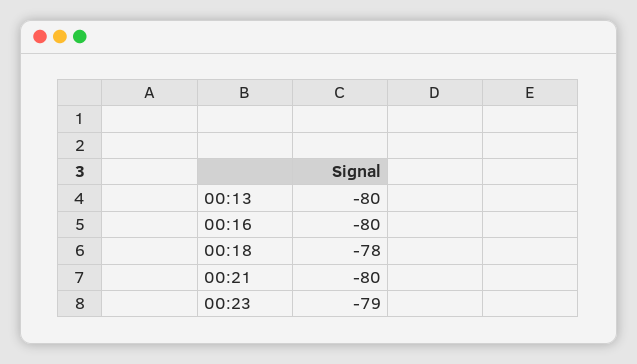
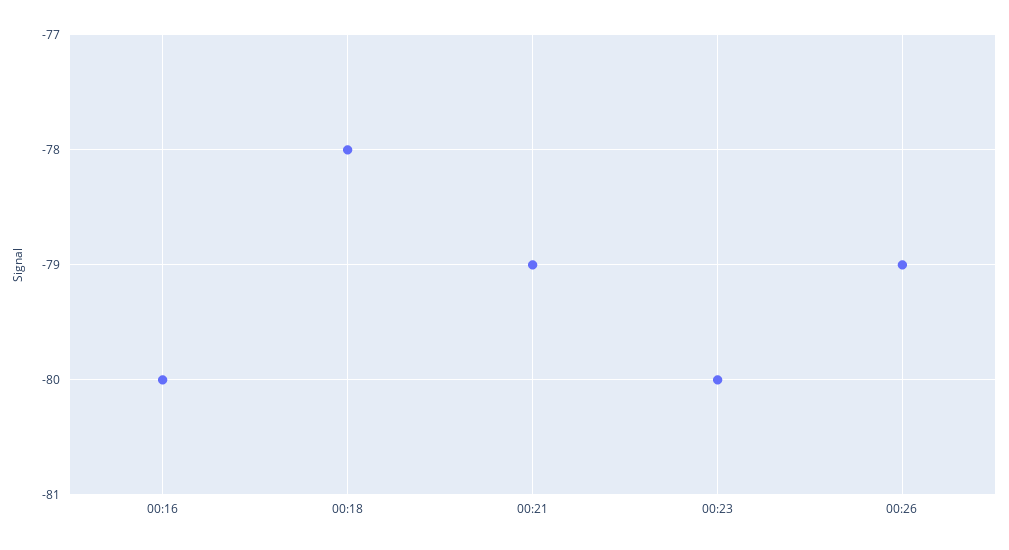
00:13: -80 -> none
00:21: -80 -> -79
00:23: -79 -> -80
00:26: none -> -79

